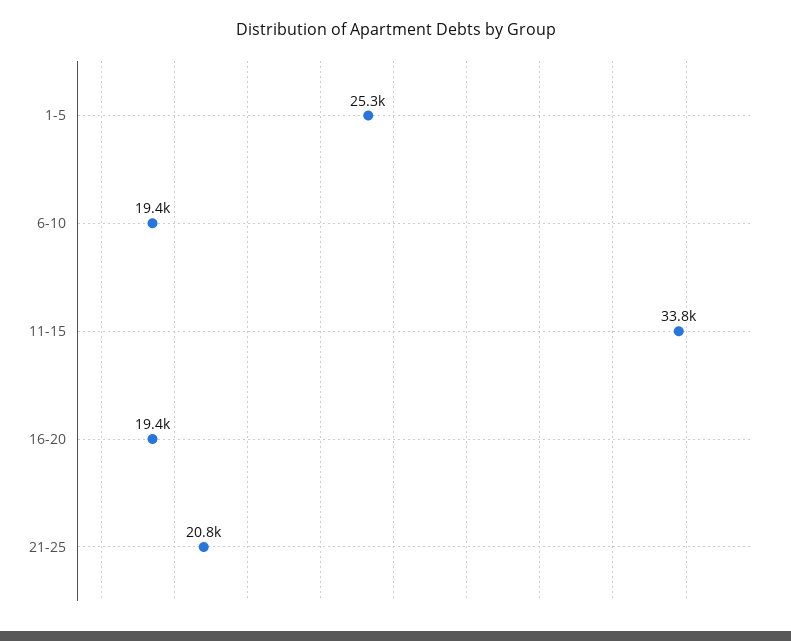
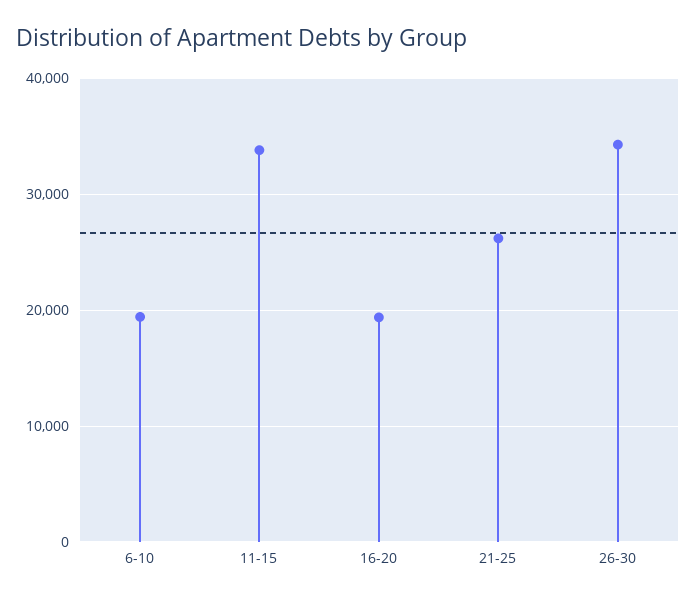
1-5: 25300 -> none
21-25: 20800 -> 26000
26-30: none -> 34000

